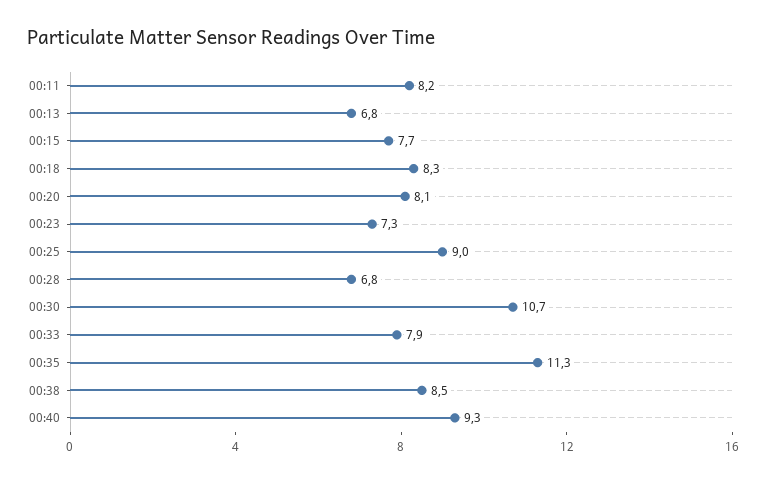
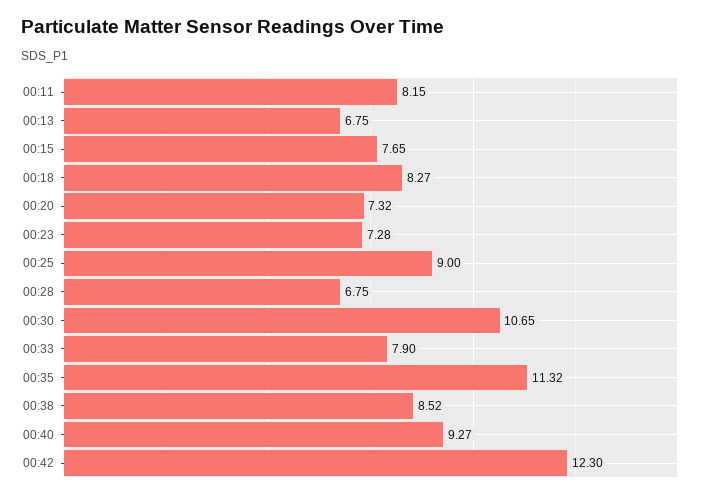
00:20: 8.1 -> 7.32
00:42: none -> 12.3

